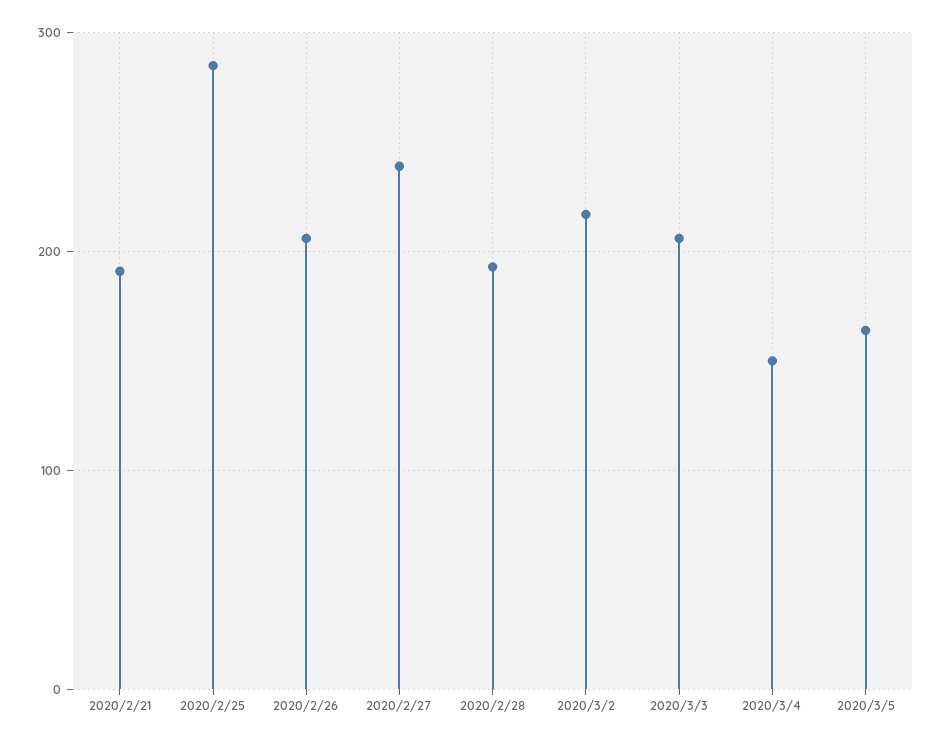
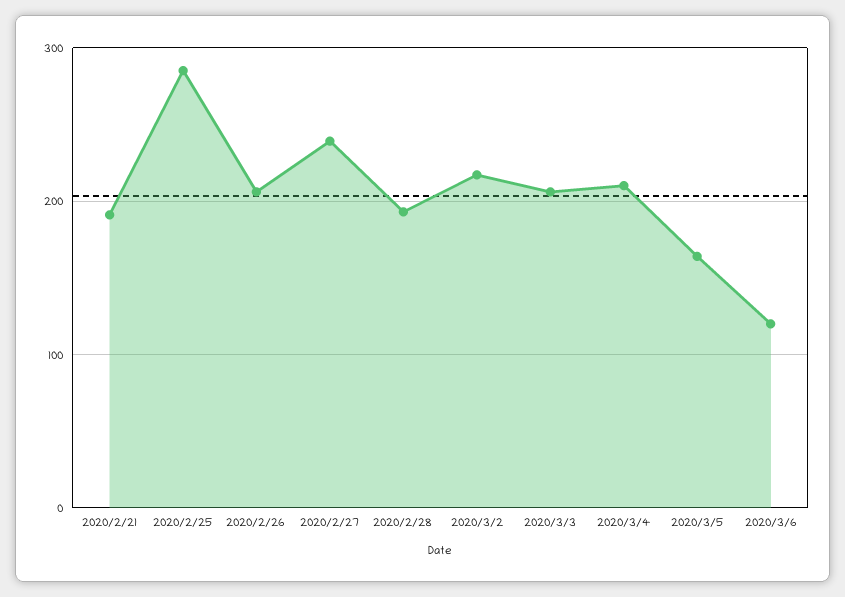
2020/3/4: 150 -> 210
2020/3/6: none -> 120

